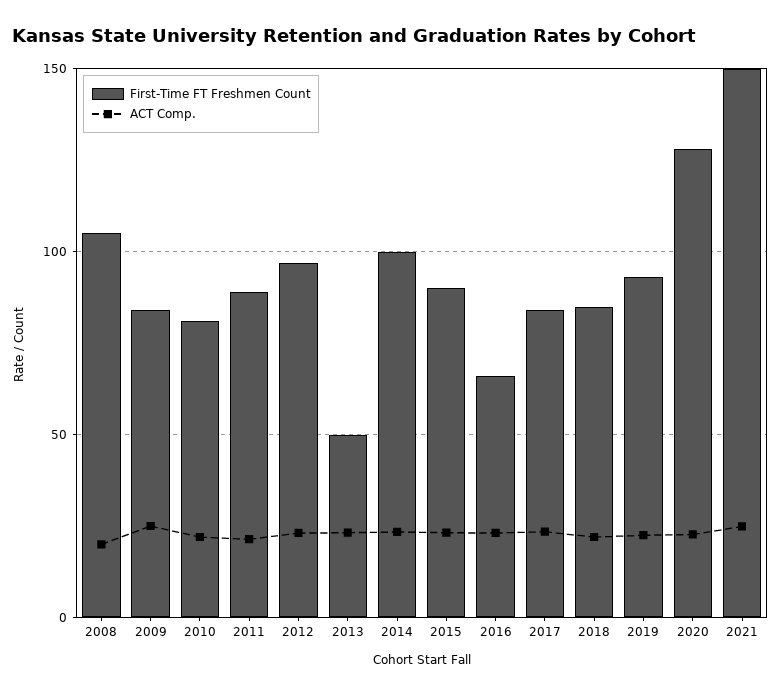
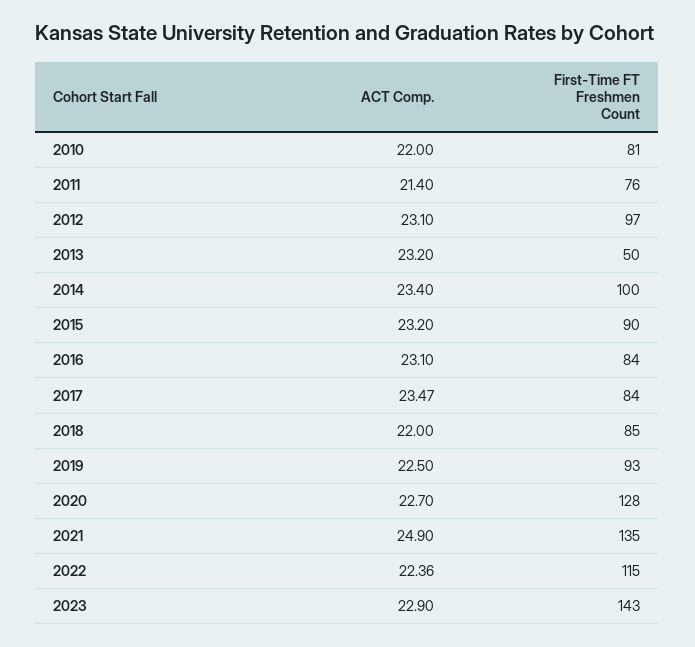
First-Time FT Freshmen Count, 2008: 105 -> none
ACT Comp., 2008: 20 -> none
First-Time FT Freshmen Count, 2009: 85 -> none
ACT Comp., 2009: 25 -> none
First-Time FT Freshmen Count, 2011: 90 -> 76
First-Time FT Freshmen Count, 2016: 65 -> 84
First-Time FT Freshmen Count, 2021: 150 -> 135
ACT Comp., 2022: none -> 22.36
First-Time FT Freshmen Count, 2022: none -> 115
ACT Comp., 2023: none -> 22.9
First-Time FT Freshmen Count, 2023: none -> 143

